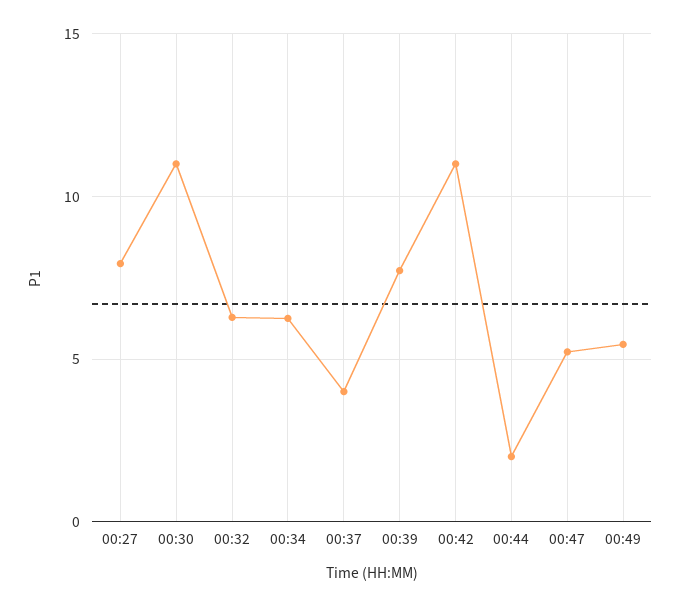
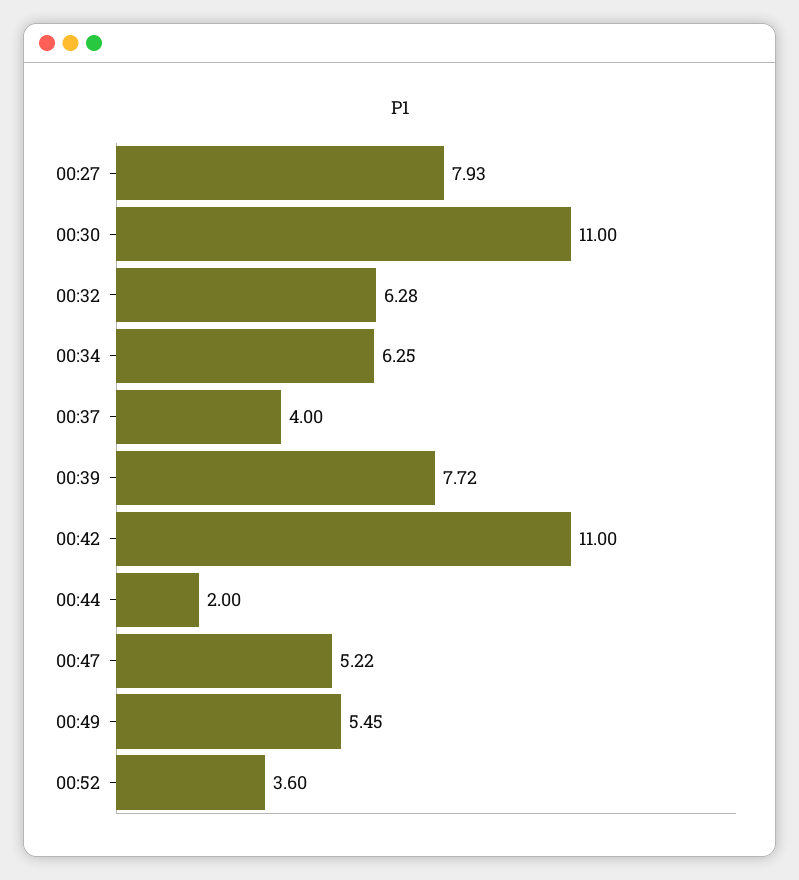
00:52: none -> 3.6

